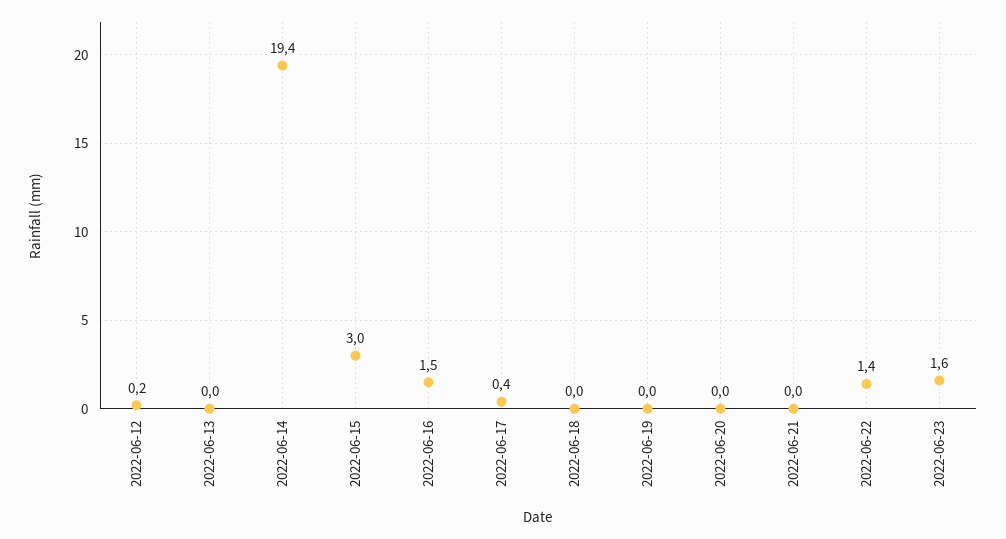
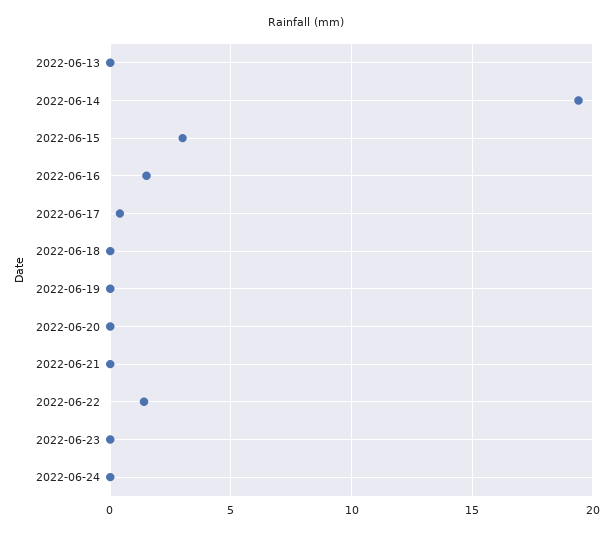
2022-06-12: 0.2 -> none
2022-06-23: 1.6 -> 0
2022-06-24: none -> 0

